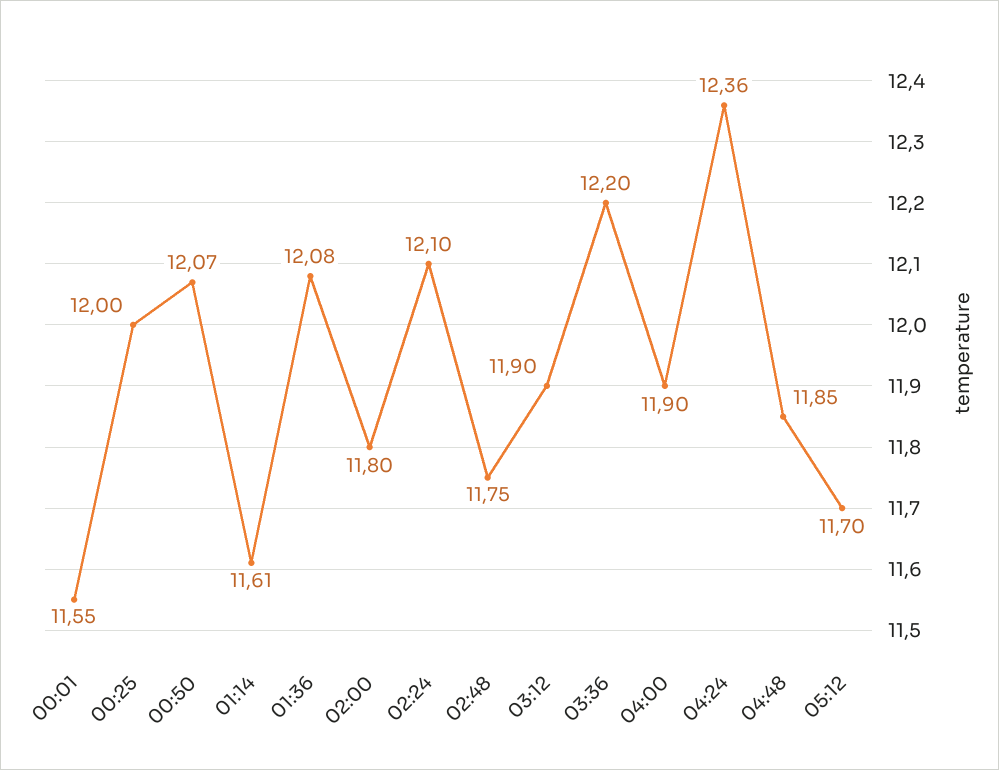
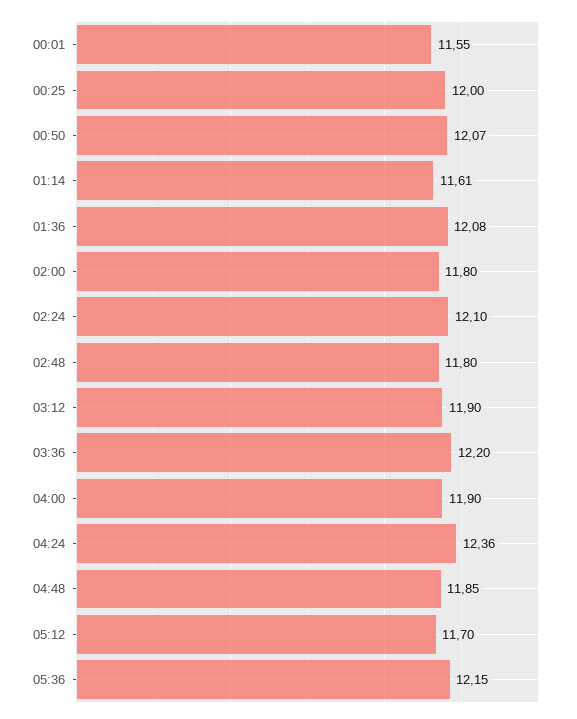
02:48: 11.75 -> 11.8
05:36: none -> 12.15

